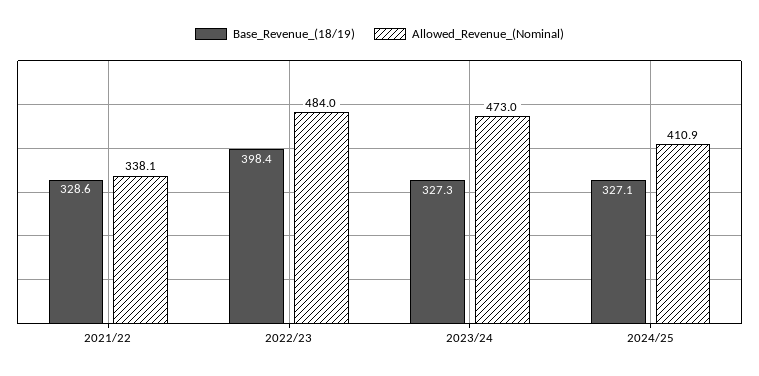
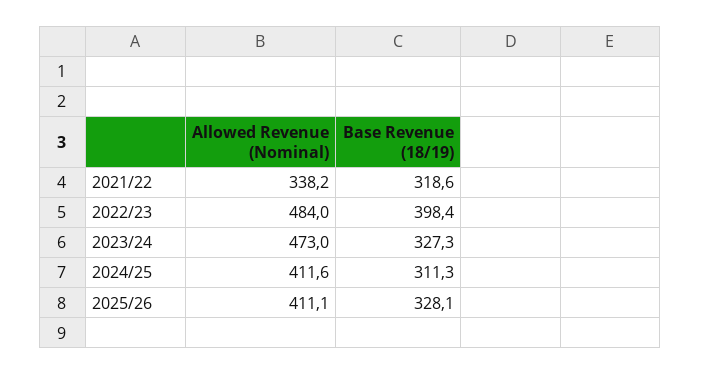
Base_Revenue_(18/19), 2021/22: 328.6 -> 318.6
Allowed_Revenue_(Nominal), 2021/22: 338.1 -> 338.2
Base_Revenue_(18/19), 2024/25: 327.1 -> 311.3
Allowed_Revenue_(Nominal), 2024/25: 410.9 -> 411.6
Allowed_Revenue_(Nominal), 2025/26: none -> 411.1
Base_Revenue_(18/19), 2025/26: none -> 328.1

